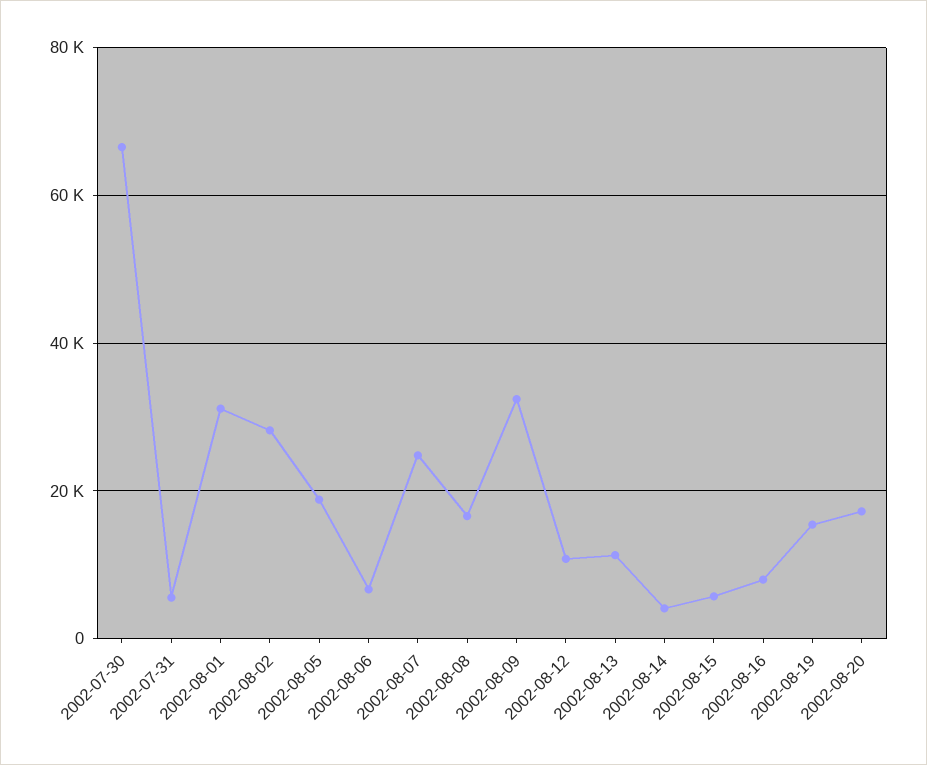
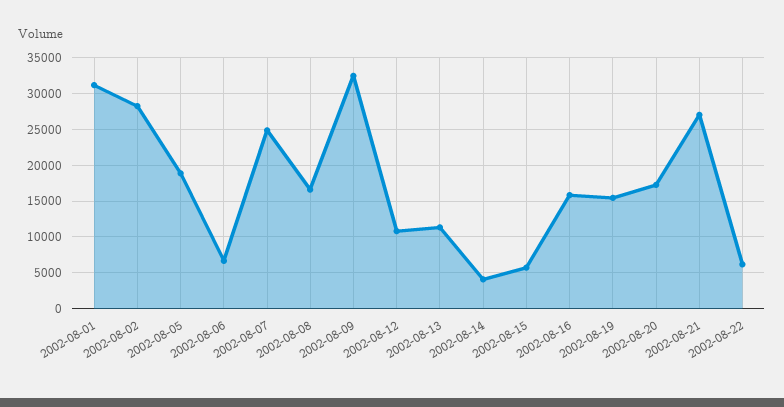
2002-07-30: 66000 -> none
2002-07-31: 6000 -> none
2002-08-16: 8000 -> 16000
2002-08-21: none -> 27000
2002-08-22: none -> 6000

